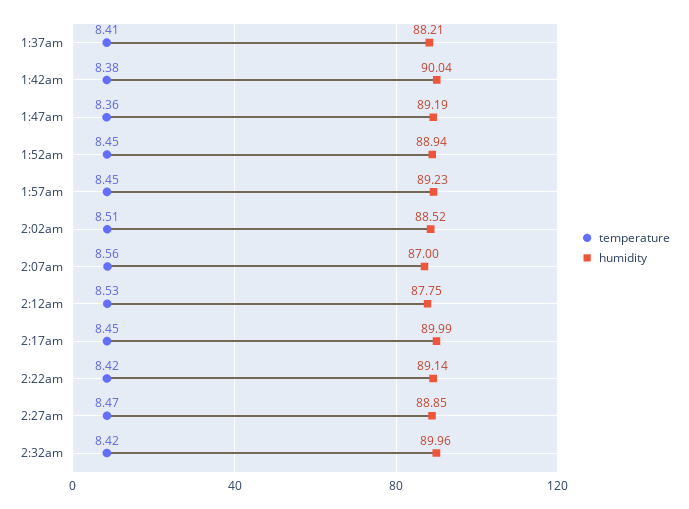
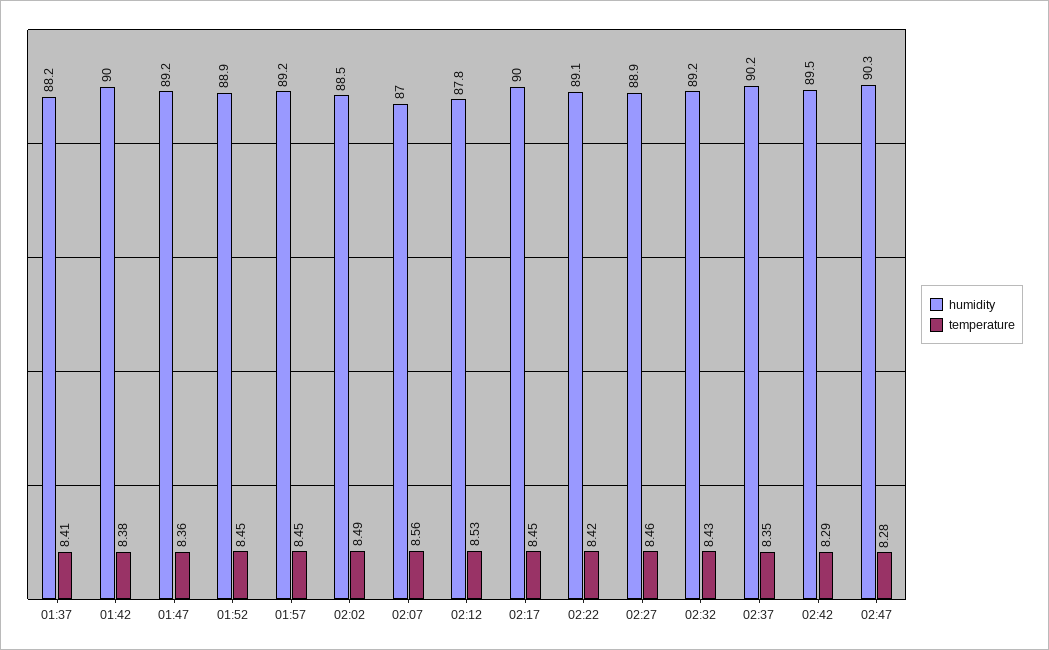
temperature, 2:02am: 8.51 -> 8.49
temperature, 2:27am: 8.47 -> 8.46
temperature, 2:32am: 8.42 -> 8.43
humidity, 2:32am: 89.96 -> 89.2
humidity, 02:37: none -> 90.2
temperature, 02:37: none -> 8.35
humidity, 02:42: none -> 89.5
temperature, 02:42: none -> 8.29
humidity, 02:47: none -> 90.3
temperature, 02:47: none -> 8.28

